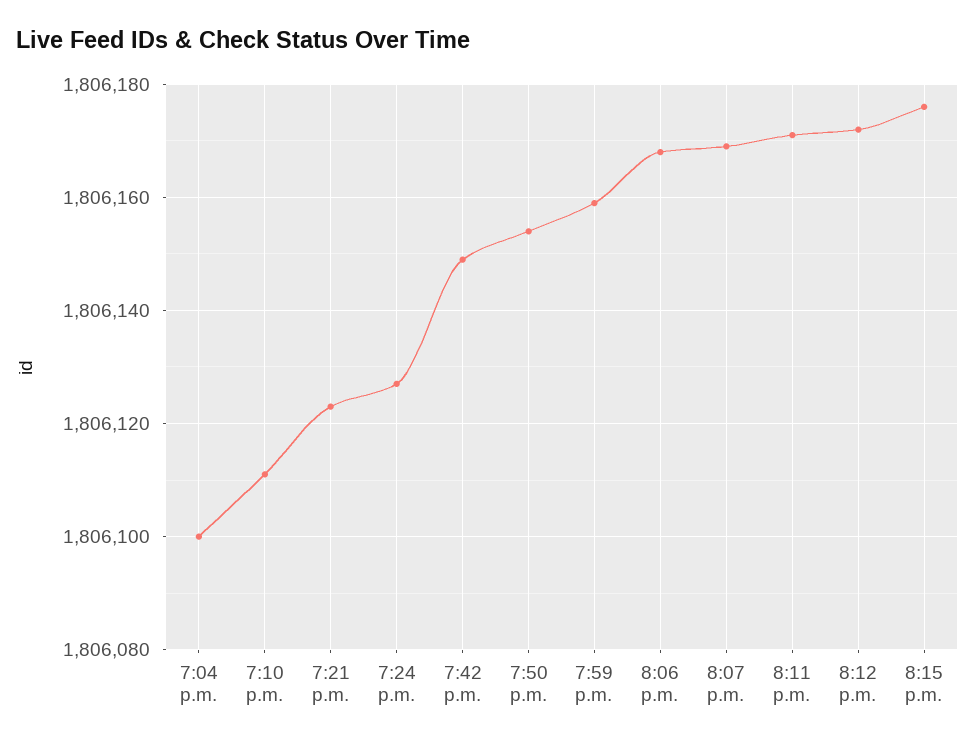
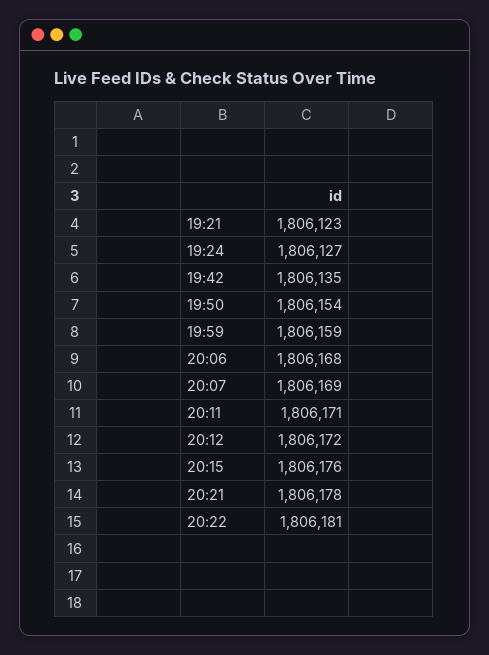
7:04 p.m.: 1806100 -> none
7:10 p.m.: 1806110 -> none
7:42 p.m.: 1806150 -> 1806135
20:21: none -> 1806178
20:22: none -> 1806181

